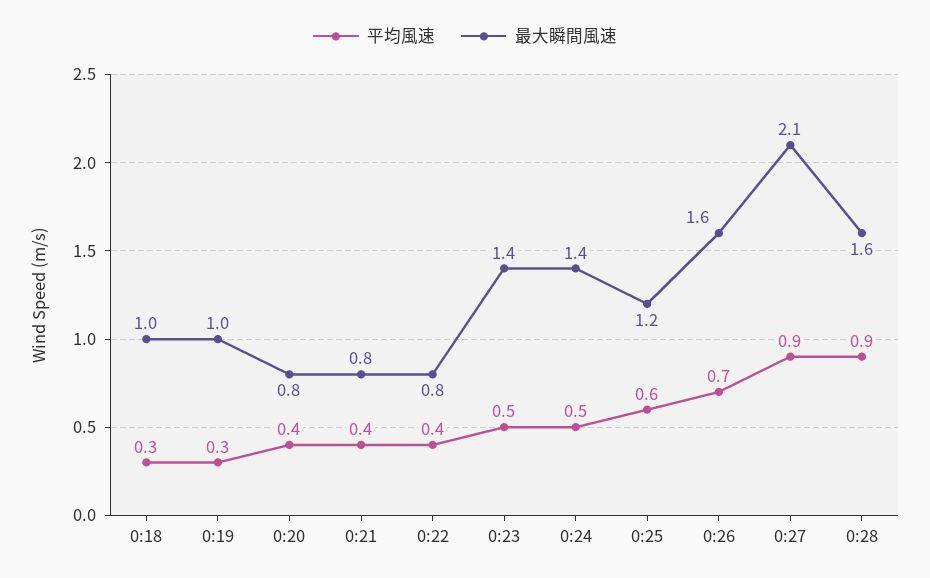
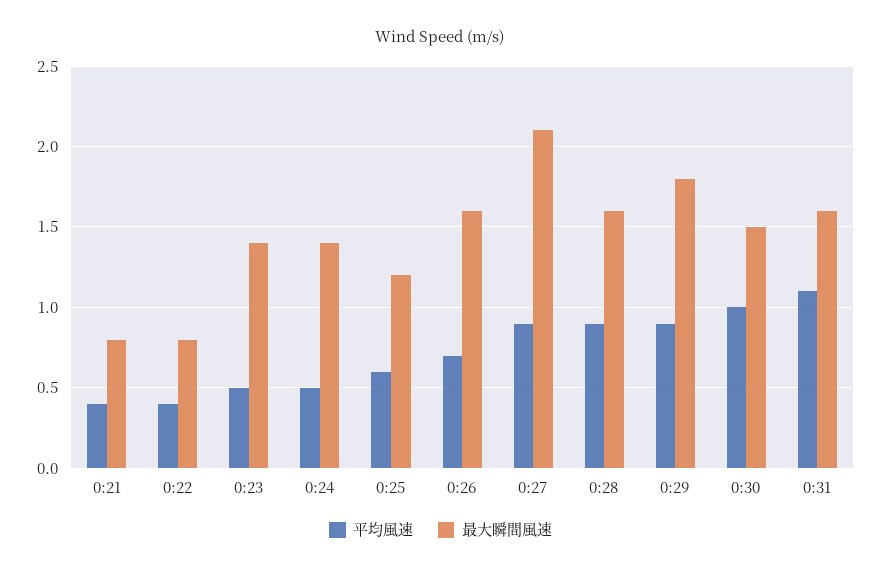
平均風速, 0:18: 0.3 -> none
最大瞬間風速, 0:18: 1 -> none
平均風速, 0:19: 0.3 -> none
最大瞬間風速, 0:19: 1 -> none
平均風速, 0:20: 0.4 -> none
最大瞬間風速, 0:20: 0.8 -> none
平均風速, 0:29: none -> 0.9
最大瞬間風速, 0:29: none -> 1.8
平均風速, 0:30: none -> 1
最大瞬間風速, 0:30: none -> 1.5
平均風速, 0:31: none -> 1.1
最大瞬間風速, 0:31: none -> 1.6

